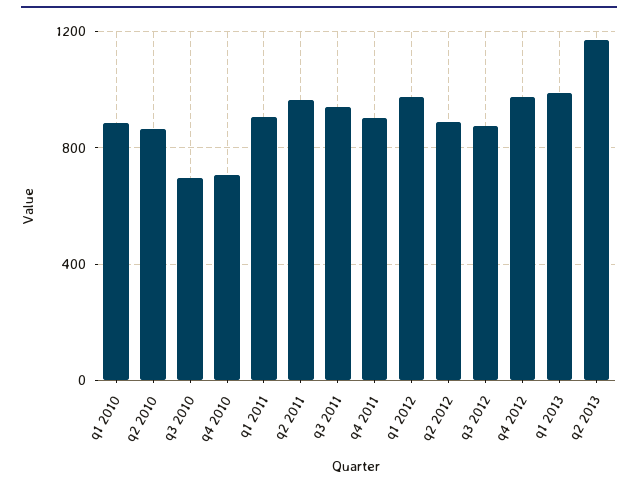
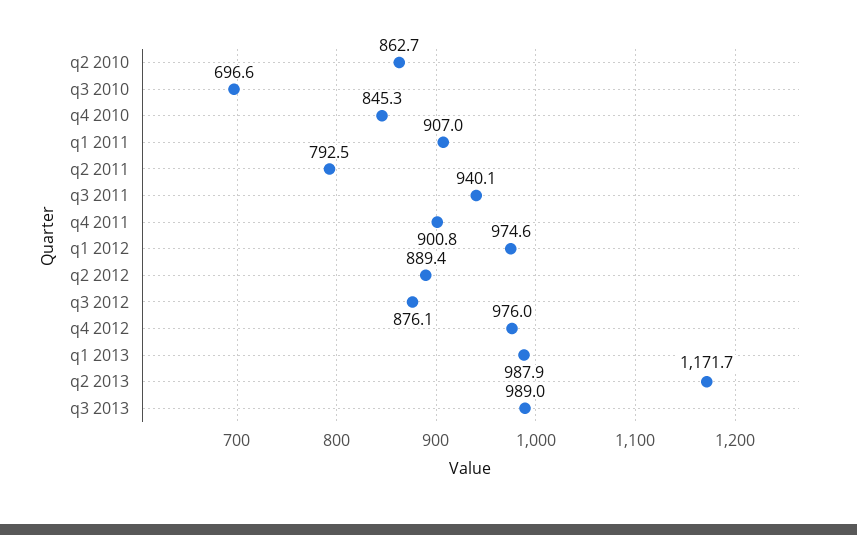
q1 2010: 900 -> none
q4 2010: 700 -> 845.3
q2 2011: 950 -> 792.5
q3 2013: none -> 989

